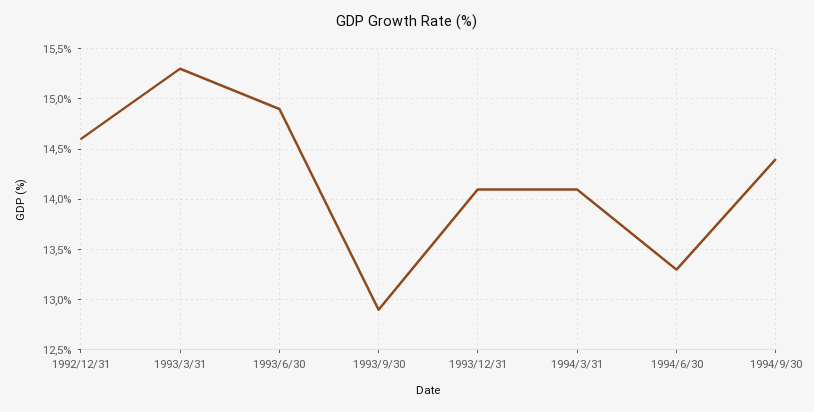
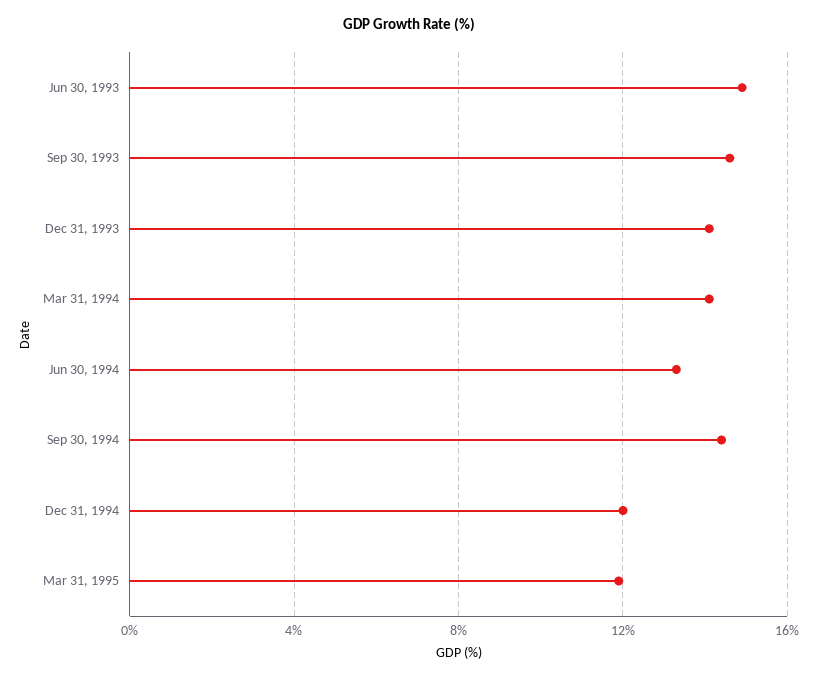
1992/12/31: 14.6 -> none
1993/3/31: 15.3 -> none
1993/9/30: 12.9 -> 14.5
Dec 31, 1994: none -> 12
Mar 31, 1995: none -> 12

